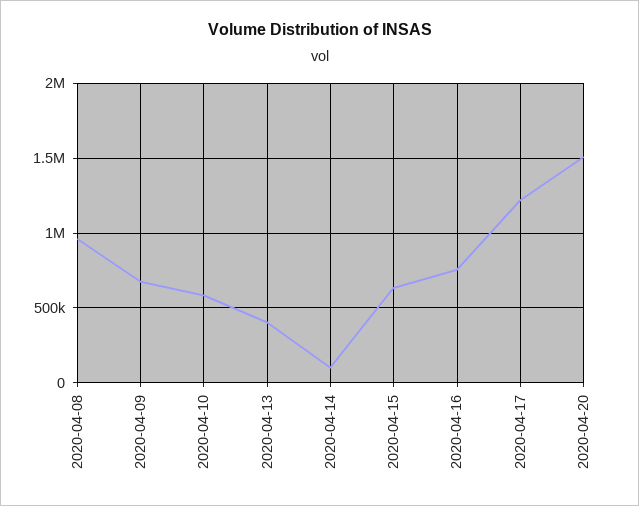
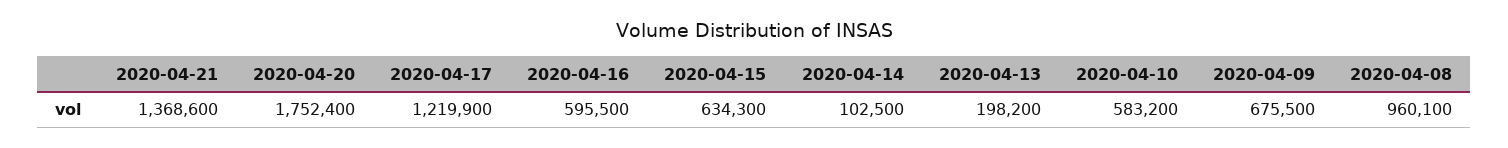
2020-04-13: 400000 -> 198200
2020-04-16: 750000 -> 595500
2020-04-20: 1500000 -> 1752400
2020-04-21: none -> 1368600

